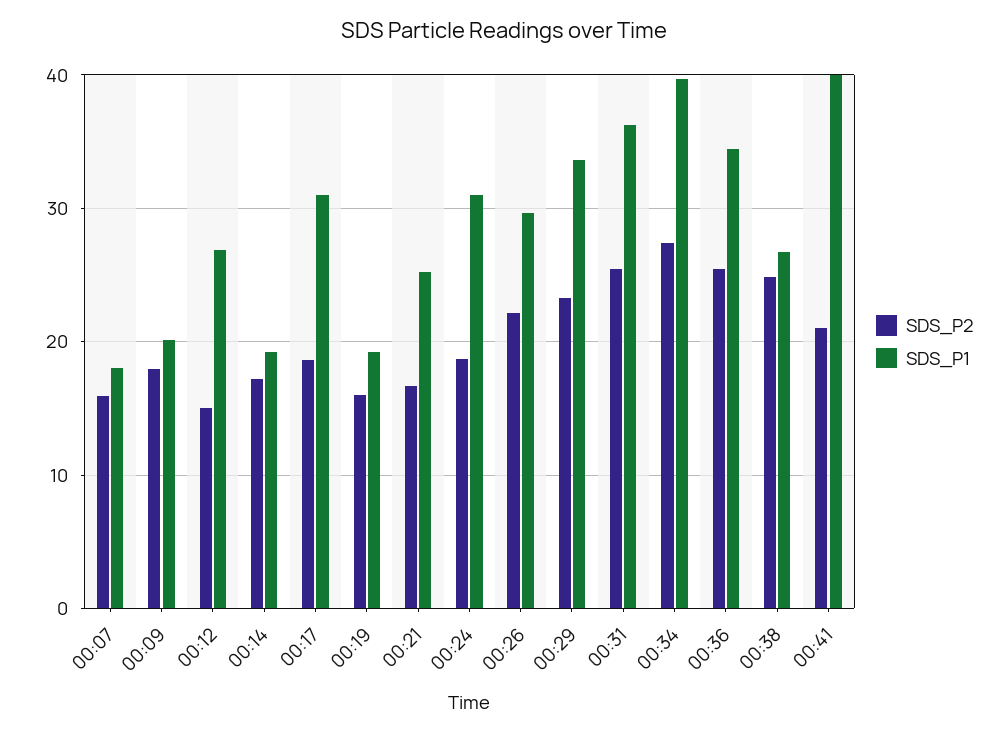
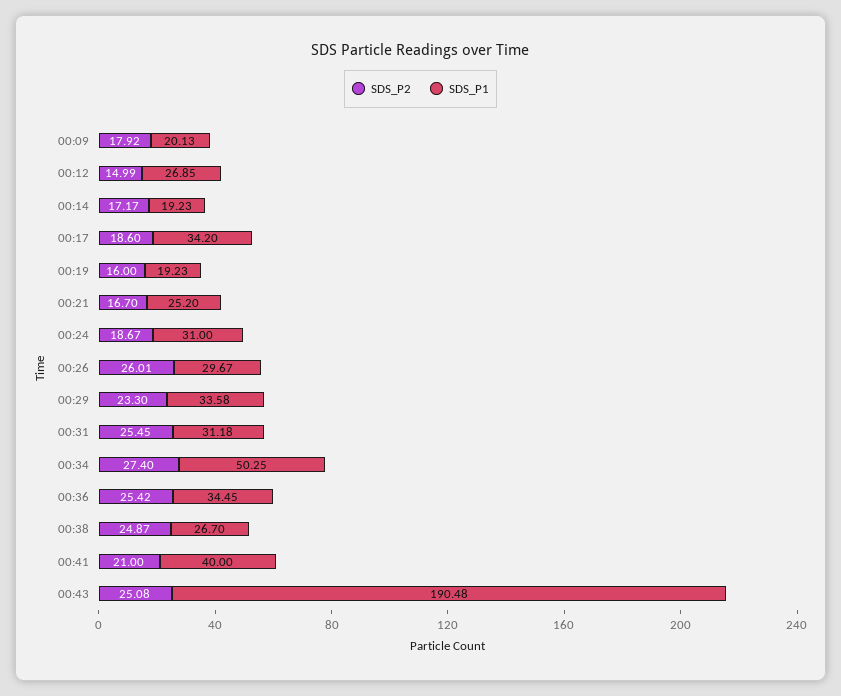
SDS_P2, 00:07: 16 -> none
SDS_P1, 00:07: 18 -> none
SDS_P1, 00:17: 31 -> 34.2
SDS_P2, 00:26: 22 -> 26.01
SDS_P1, 00:31: 36 -> 31.18
SDS_P1, 00:34: 40 -> 50.25
SDS_P2, 00:43: none -> 25.08
SDS_P1, 00:43: none -> 190.48

